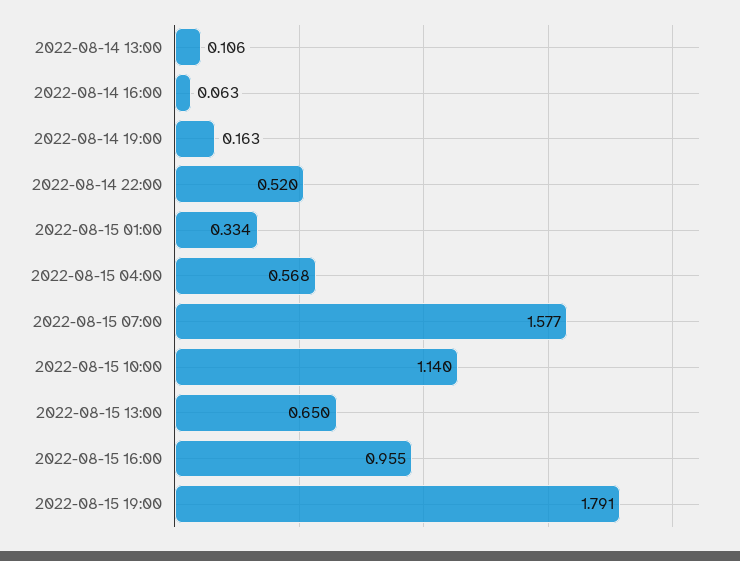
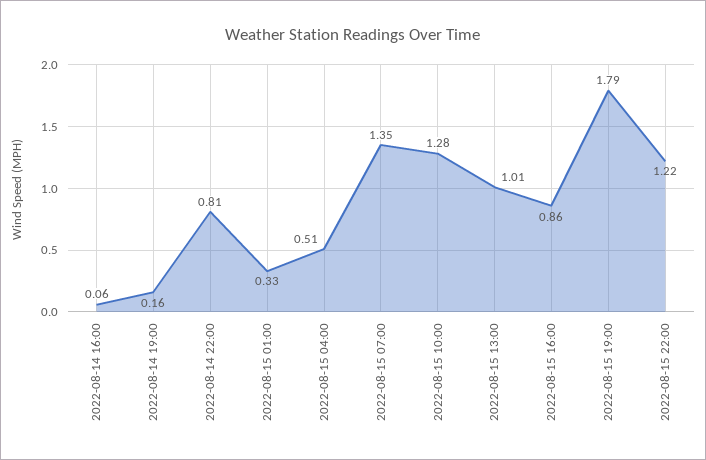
2022-08-14 13:00: 0.106 -> none
2022-08-14 22:00: 0.52 -> 0.81
2022-08-15 04:00: 0.568 -> 0.51
2022-08-15 07:00: 1.577 -> 1.35
2022-08-15 10:00: 1.14 -> 1.28
2022-08-15 13:00: 0.65 -> 1.01
2022-08-15 16:00: 0.955 -> 0.86
2022-08-15 22:00: none -> 1.22

